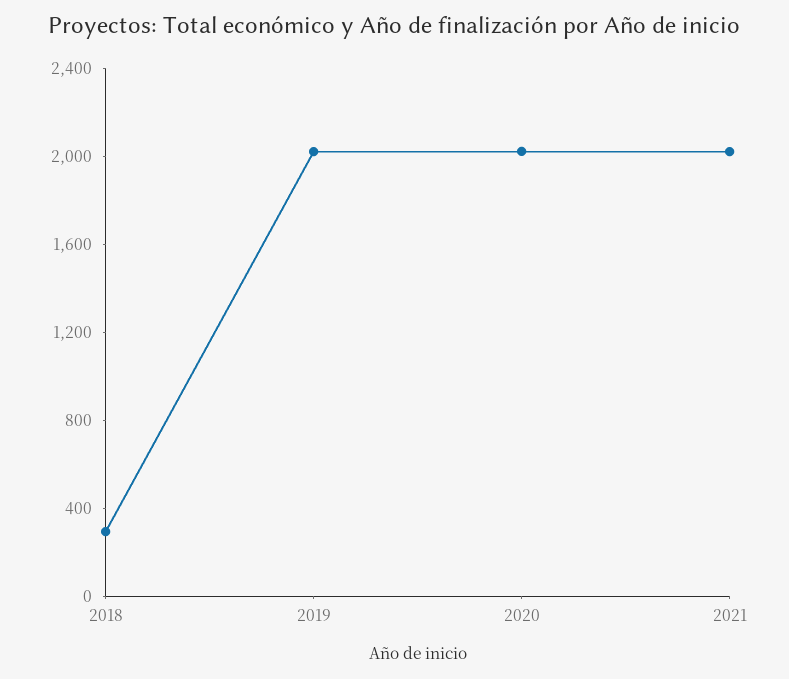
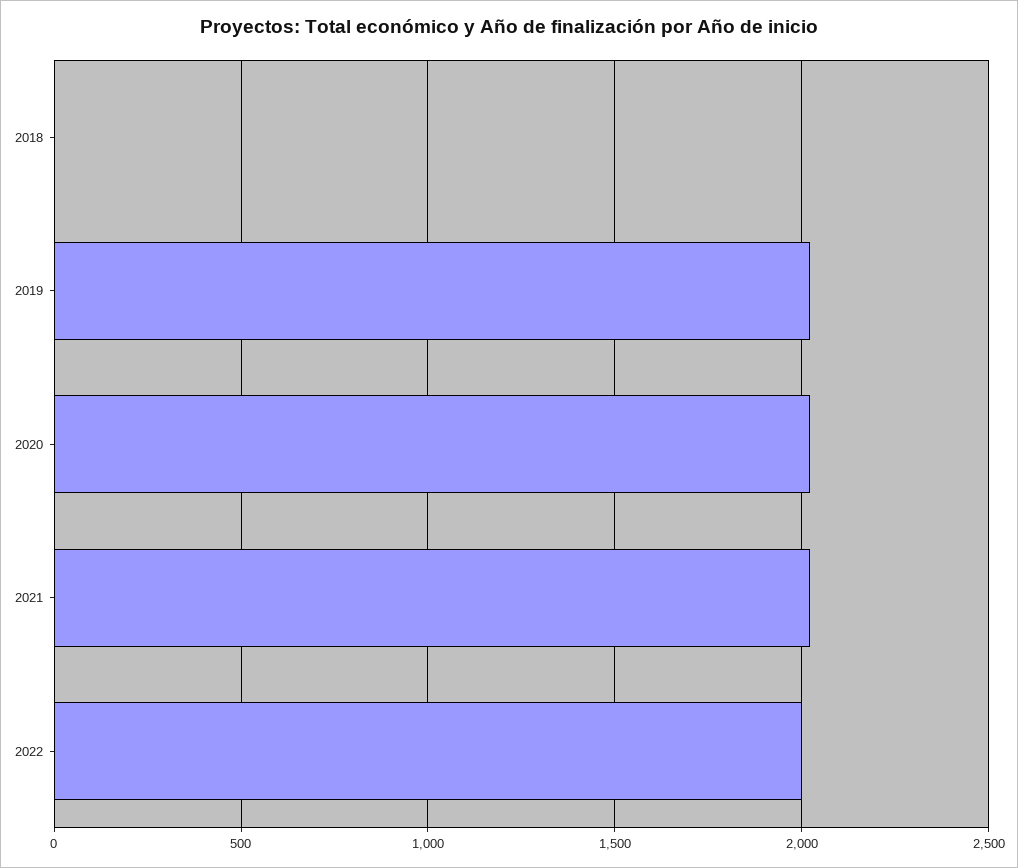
2018: 300 -> 0
2022: none -> 2000

